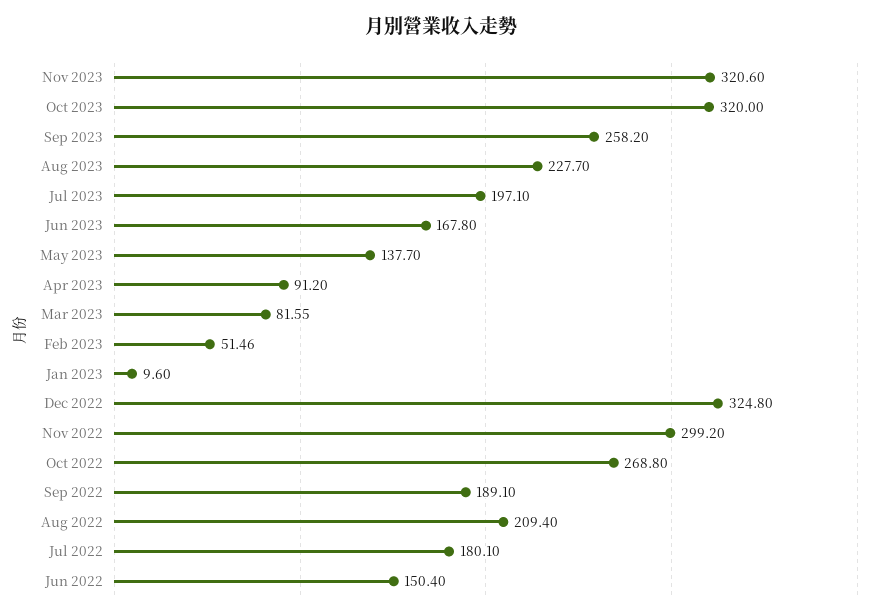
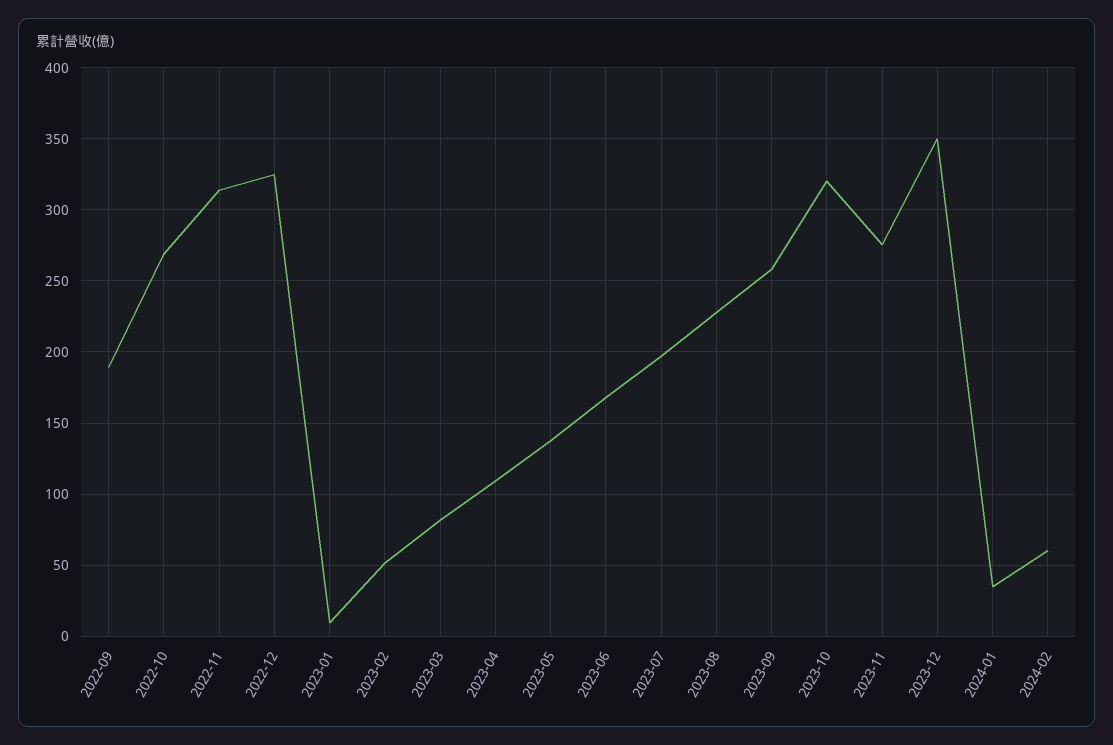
Nov 2023: 320.6 -> 275
Apr 2023: 91.2 -> 110
Nov 2022: 299.2 -> 315
Aug 2022: 209.4 -> none
Jul 2022: 180.1 -> none
Jun 2022: 150.4 -> none
2023-12: none -> 350
2024-01: none -> 35
2024-02: none -> 60

